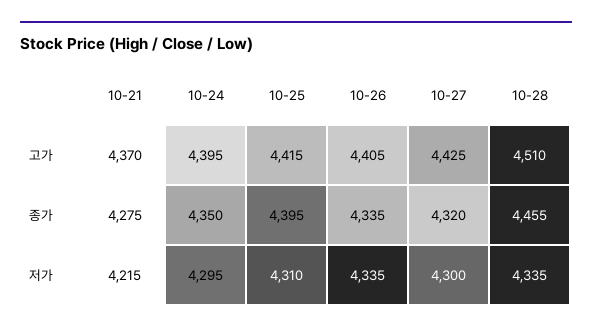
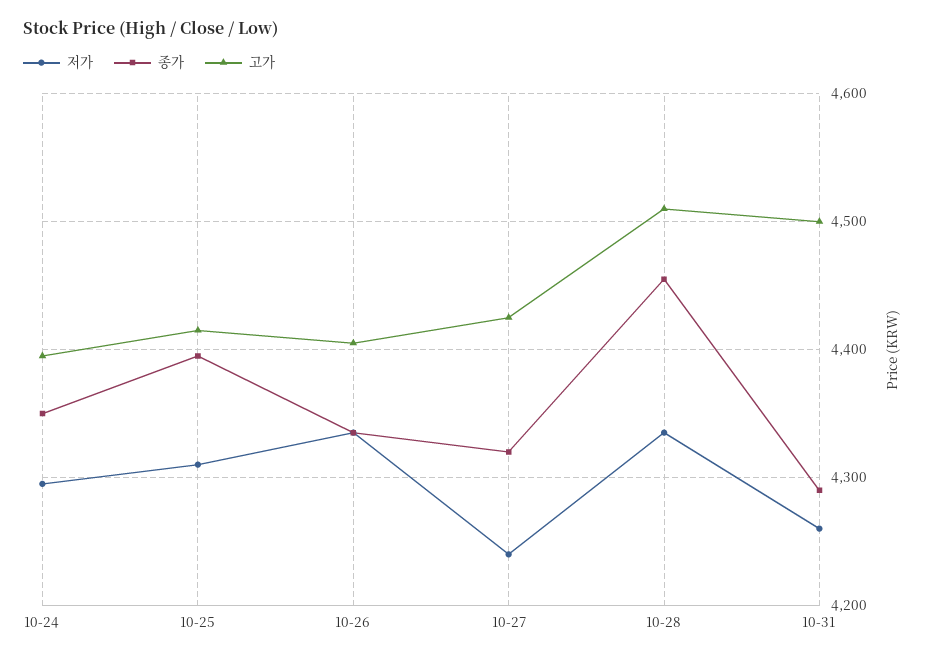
고가, 10-21: 4370 -> none
종가, 10-21: 4275 -> none
저가, 10-21: 4215 -> none
저가, 10-27: 4300 -> 4240
저가, 10-31: none -> 4260
종가, 10-31: none -> 4290
고가, 10-31: none -> 4500

